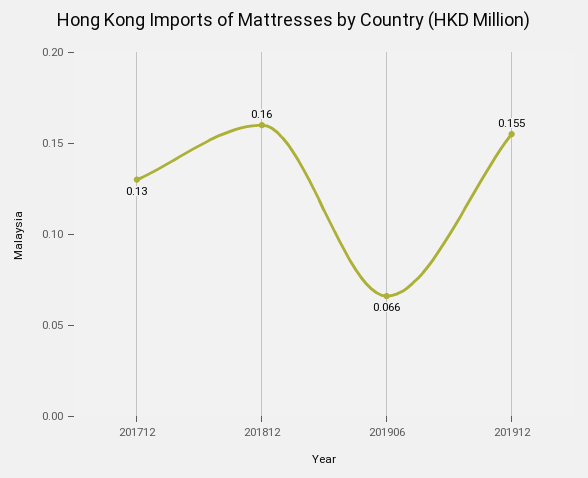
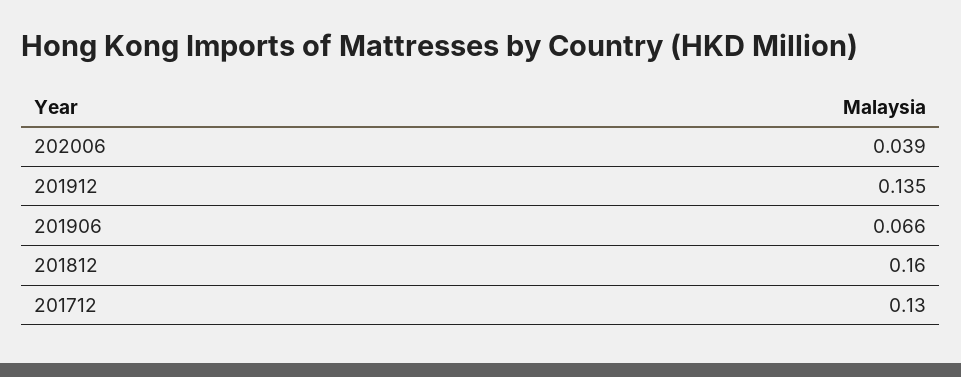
201912: 0.155 -> 0.135
202006: none -> 0.039

